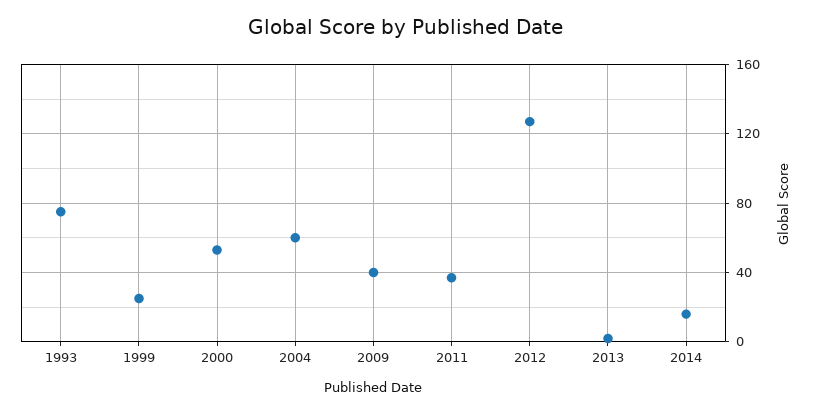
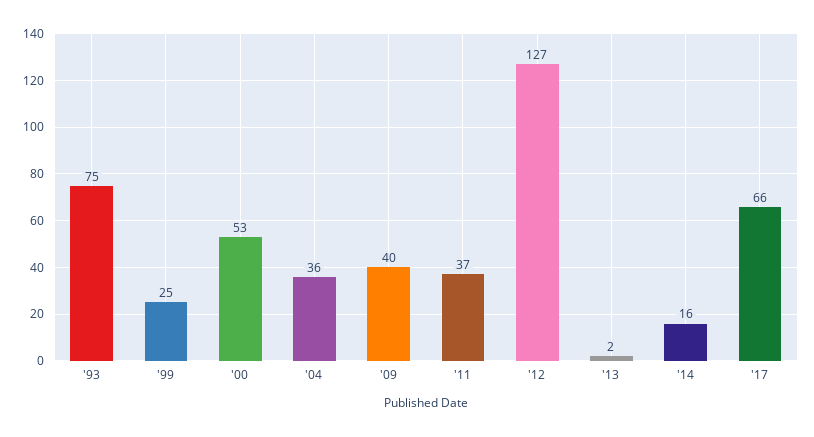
2004: 60 -> 36
'17: none -> 66

